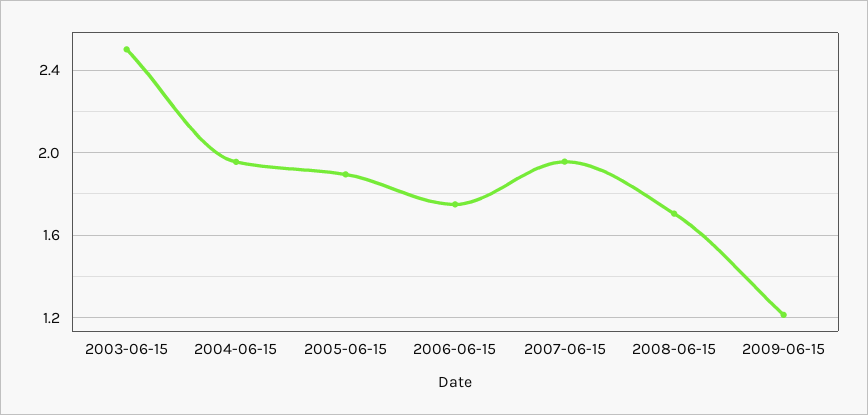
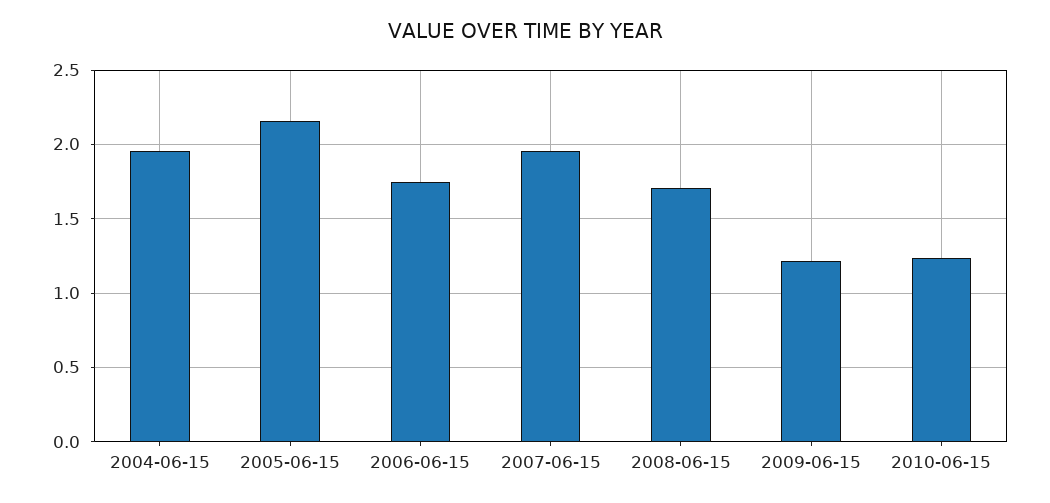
2003-06-15: 2.5 -> none
2005-06-15: 1.9 -> 2.15
2010-06-15: none -> 1.25

